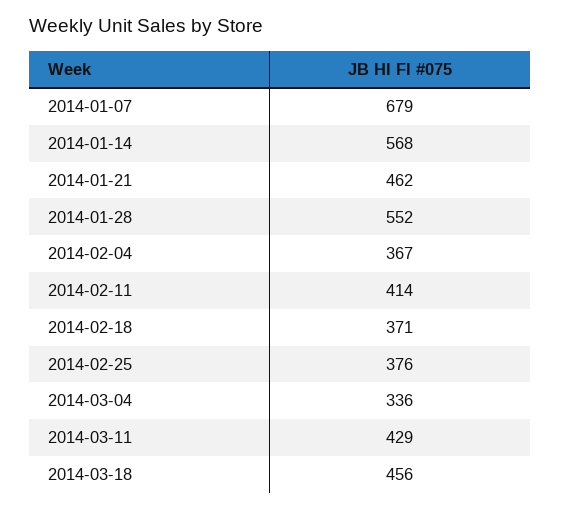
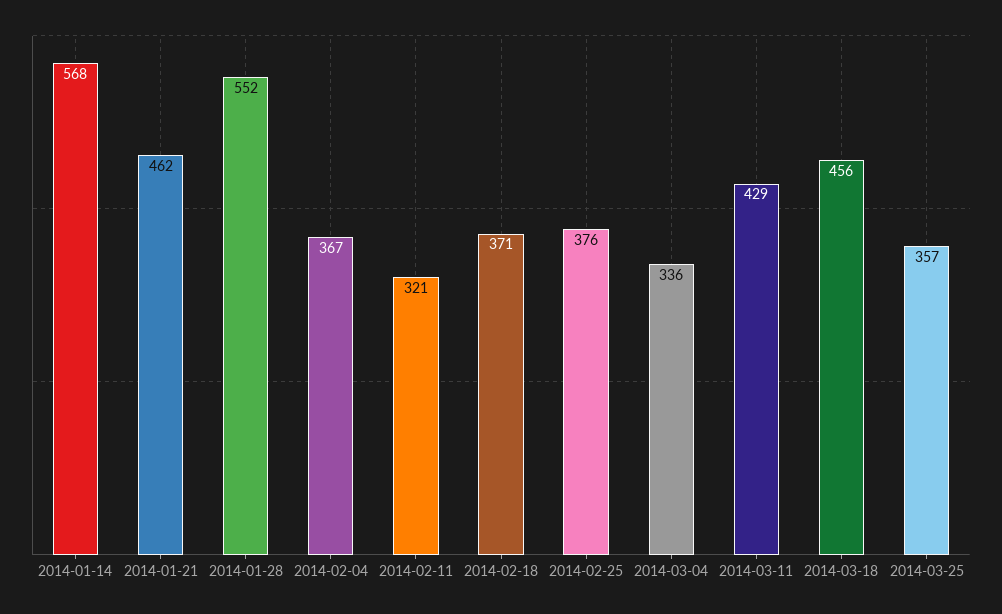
2014-01-07: 679 -> none
2014-02-11: 414 -> 321
2014-03-25: none -> 357

